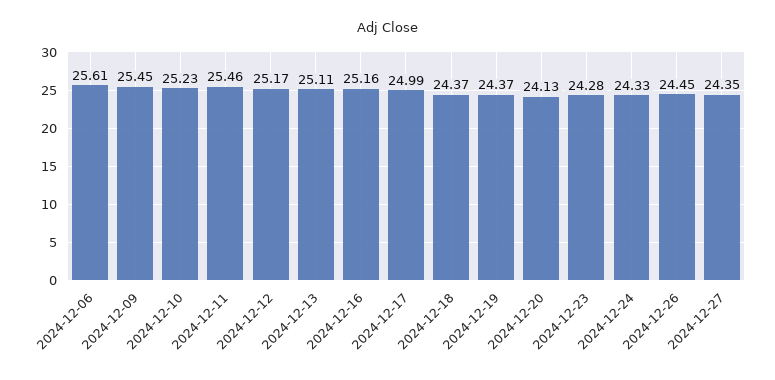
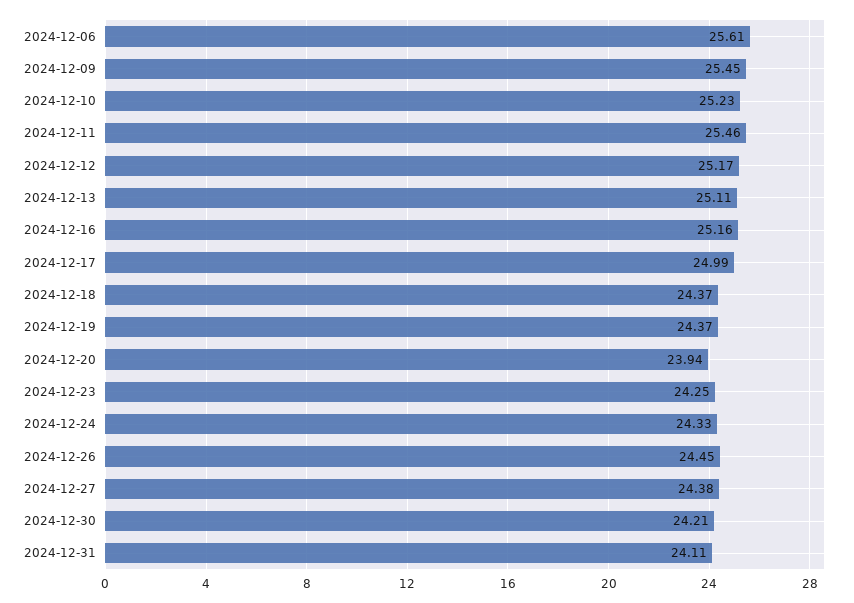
2024-12-20: 24.13 -> 23.94
2024-12-23: 24.28 -> 24.25
2024-12-27: 24.35 -> 24.38
2024-12-30: none -> 24.21
2024-12-31: none -> 24.11

